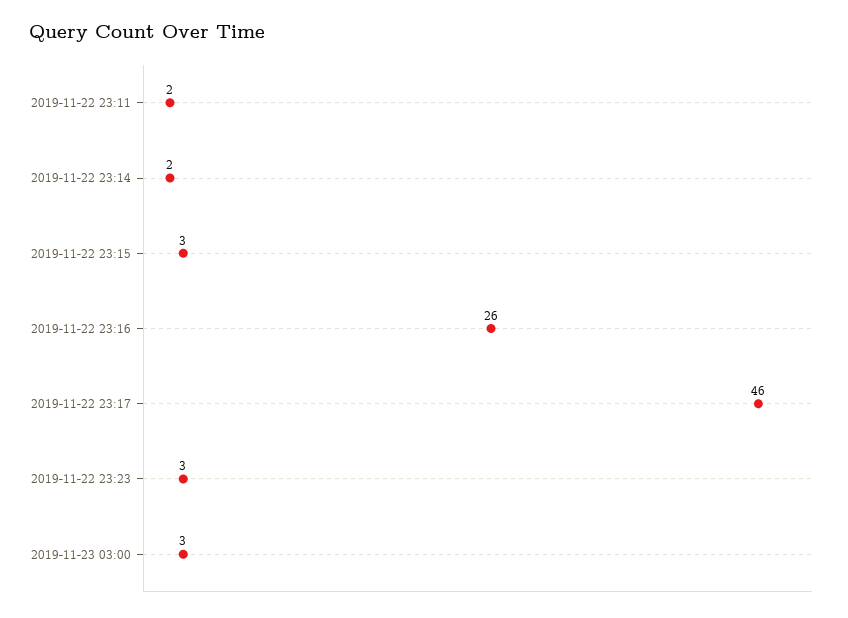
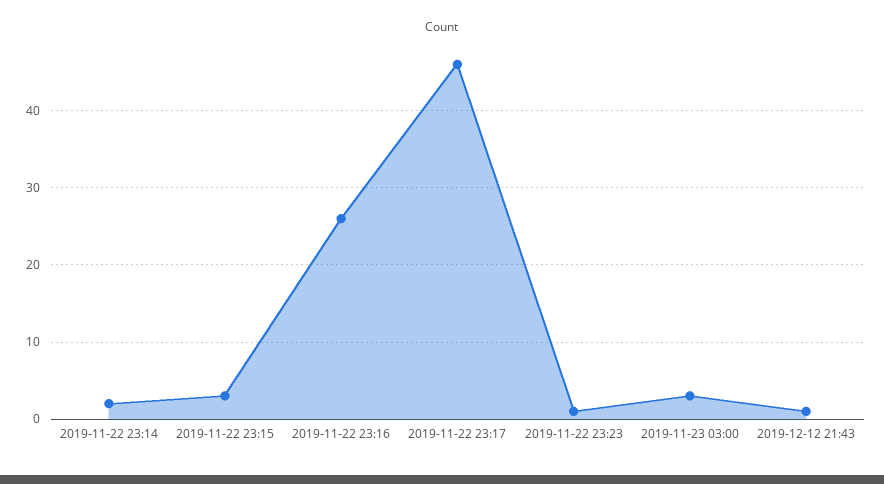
2019-11-22 23:11: 2 -> none
2019-11-22 23:23: 3 -> 1
2019-12-12 21:43: none -> 1

